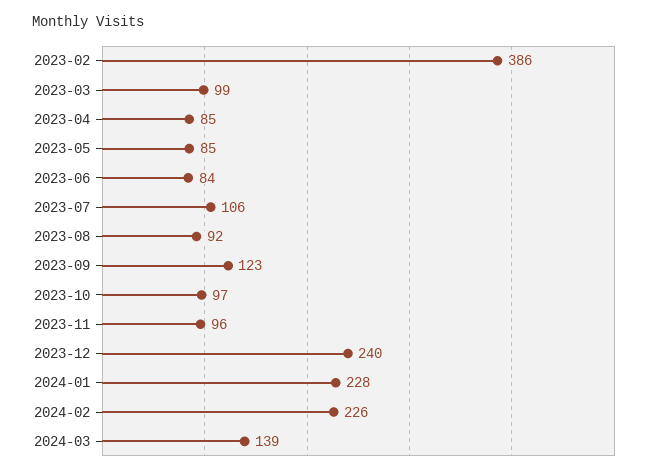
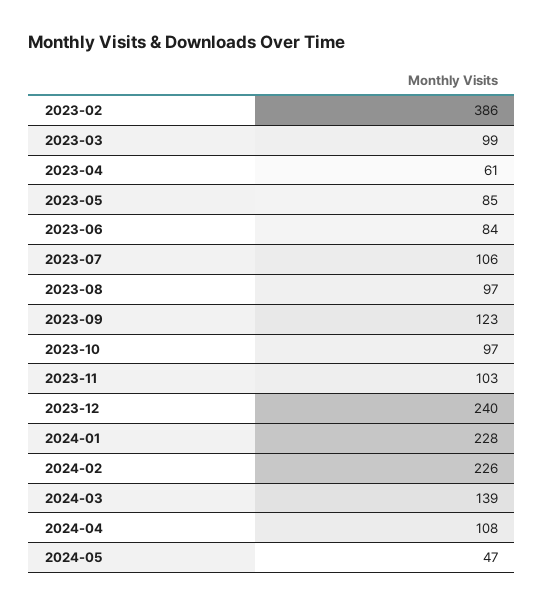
2023-04: 85 -> 61
2023-08: 92 -> 97
2023-11: 96 -> 103
2024-04: none -> 108
2024-05: none -> 47

